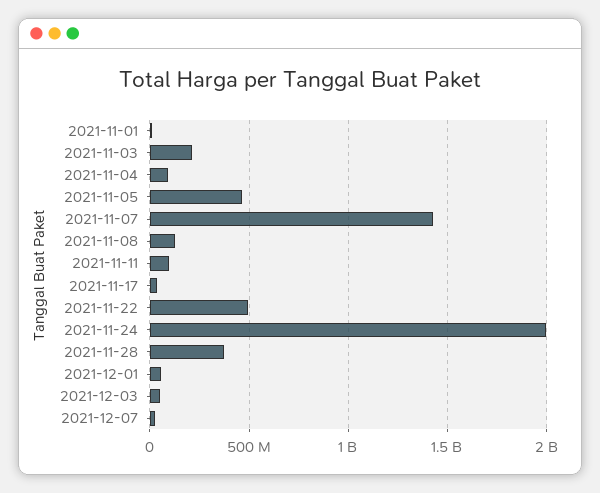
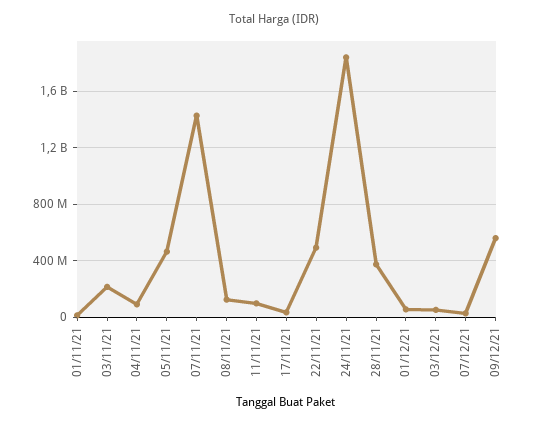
2021-11-24: 2000000000 -> 1850000000
09/12/21: none -> 550000000

